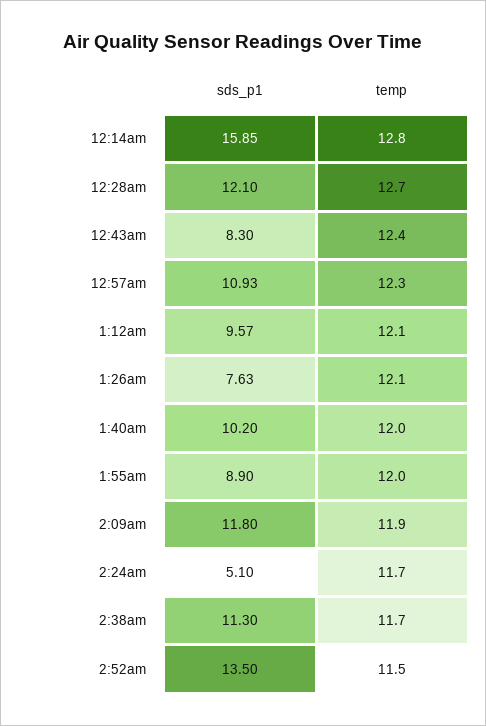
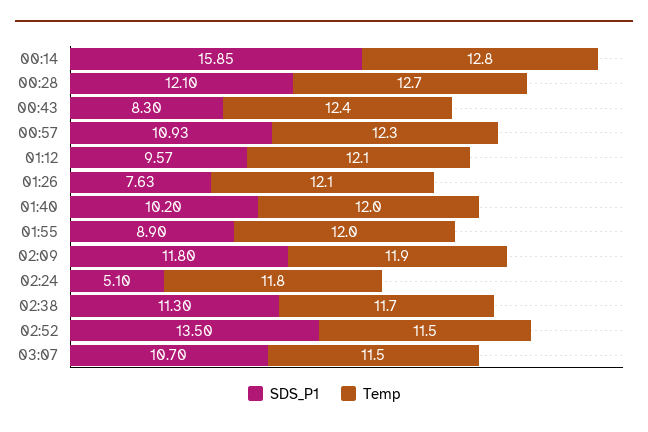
temp, 2:24am: 11.7 -> 11.8
sds_p1, 03:07: none -> 10.7
temp, 03:07: none -> 11.5

